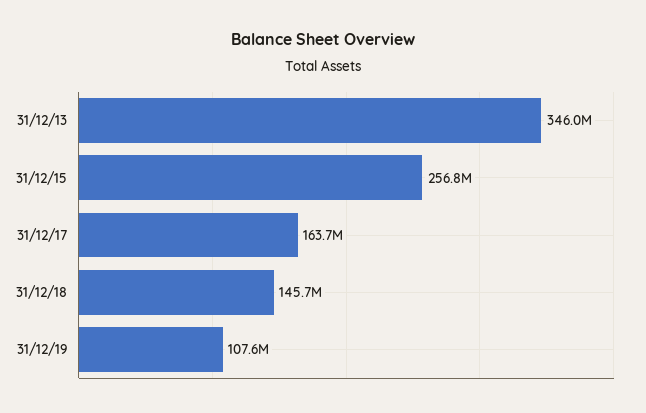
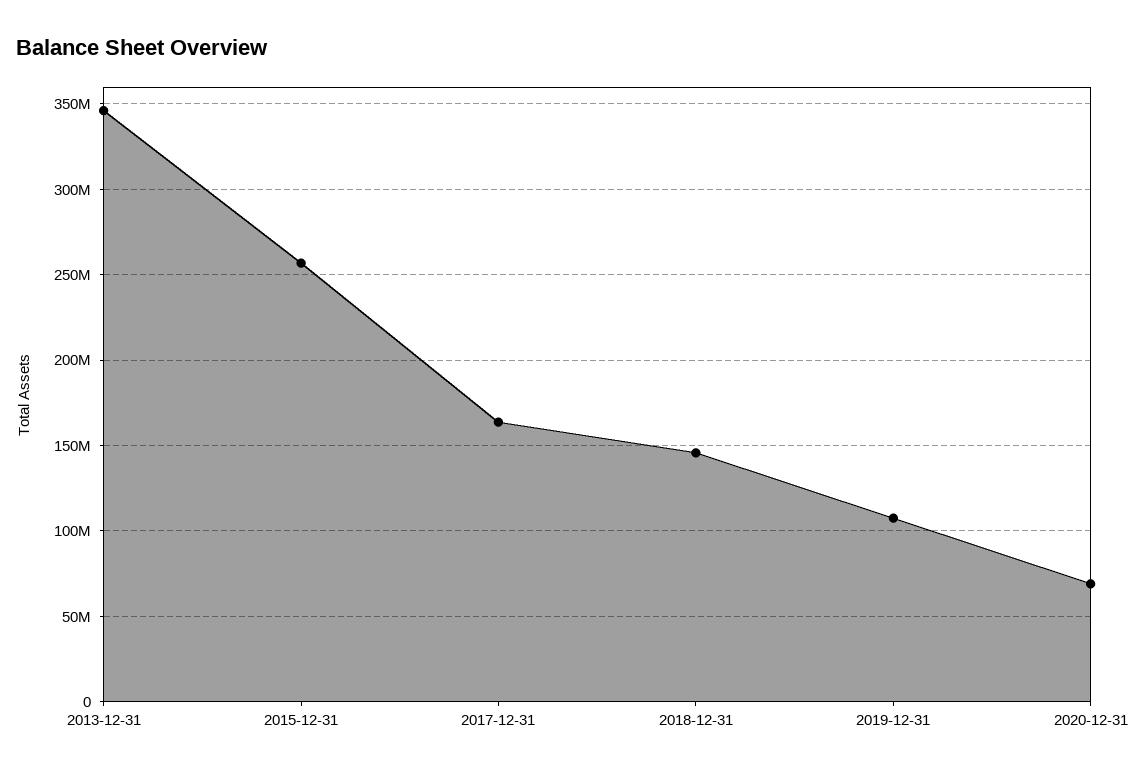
2020-12-31: none -> 70000000

